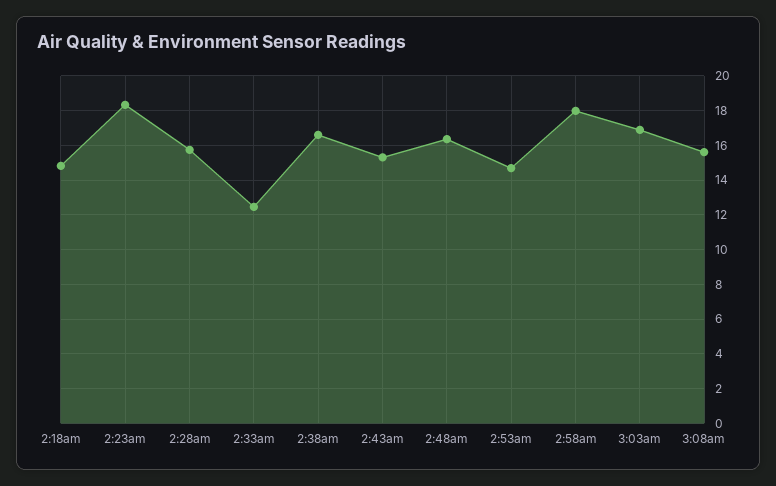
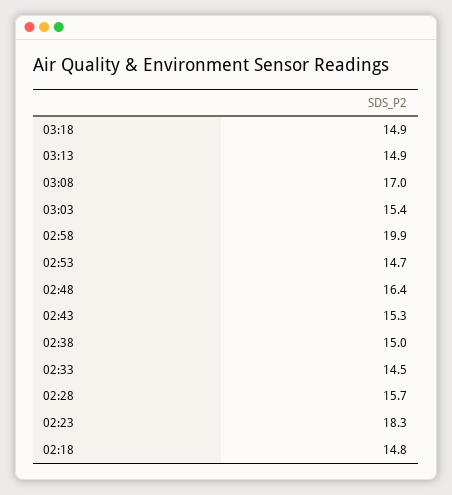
2:33am: 12.5 -> 14.5
2:38am: 16.5 -> 15
2:58am: 18 -> 19.9
3:03am: 17 -> 15.4
3:08am: 15.5 -> 17
03:18: none -> 14.9
03:13: none -> 14.9

